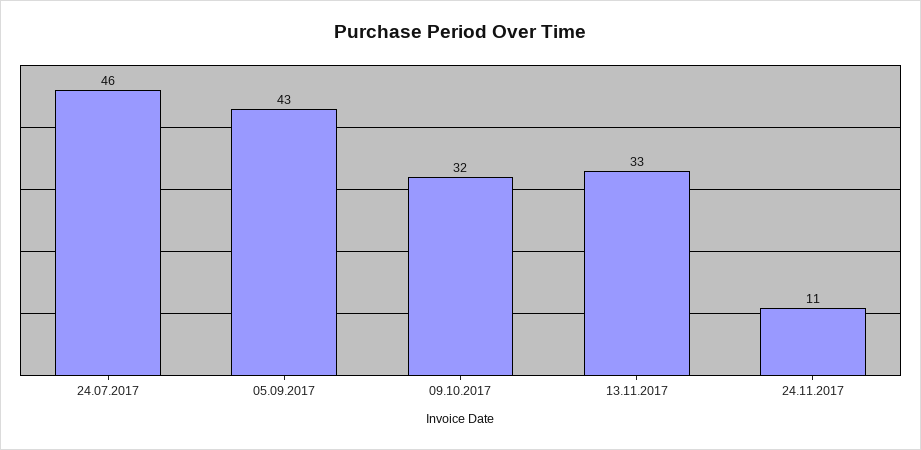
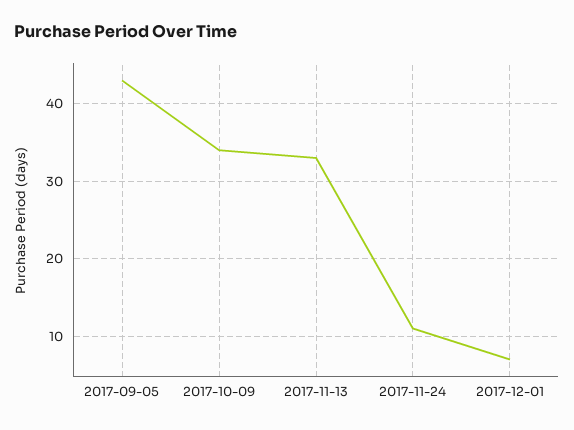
24.07.2017: 46 -> none
09.10.2017: 32 -> 34
2017-12-01: none -> 7

